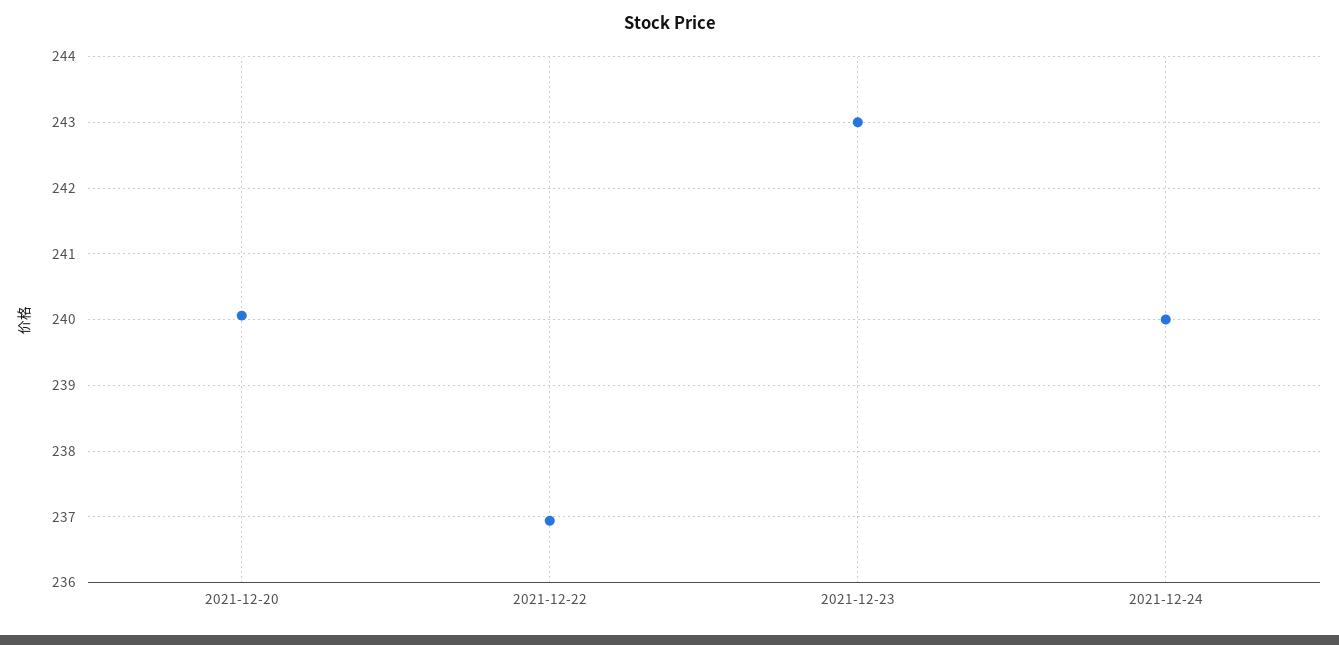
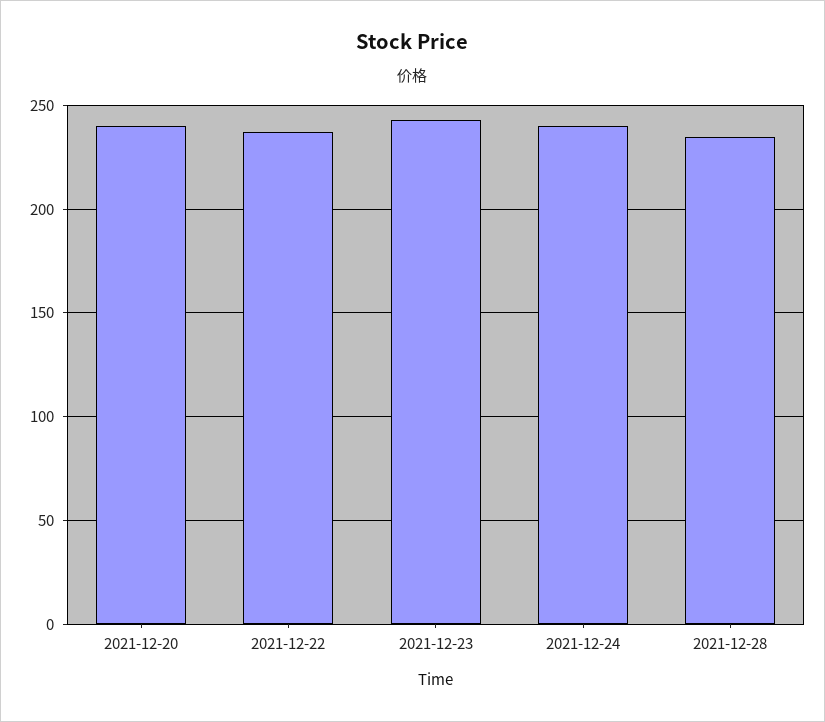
2021-12-28: none -> 235

